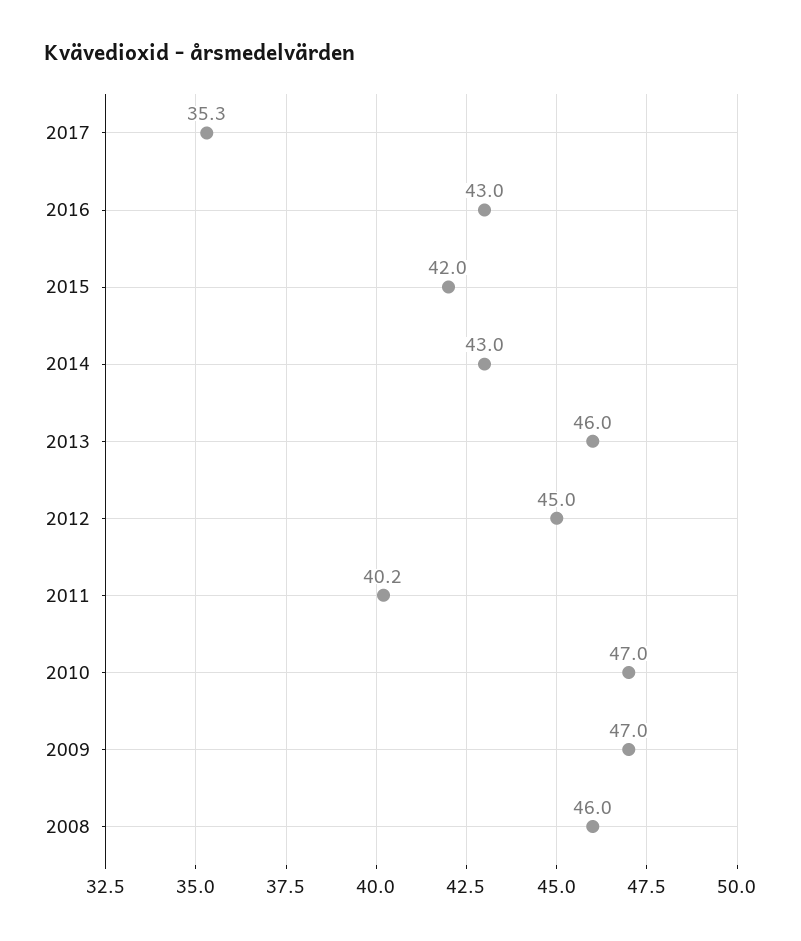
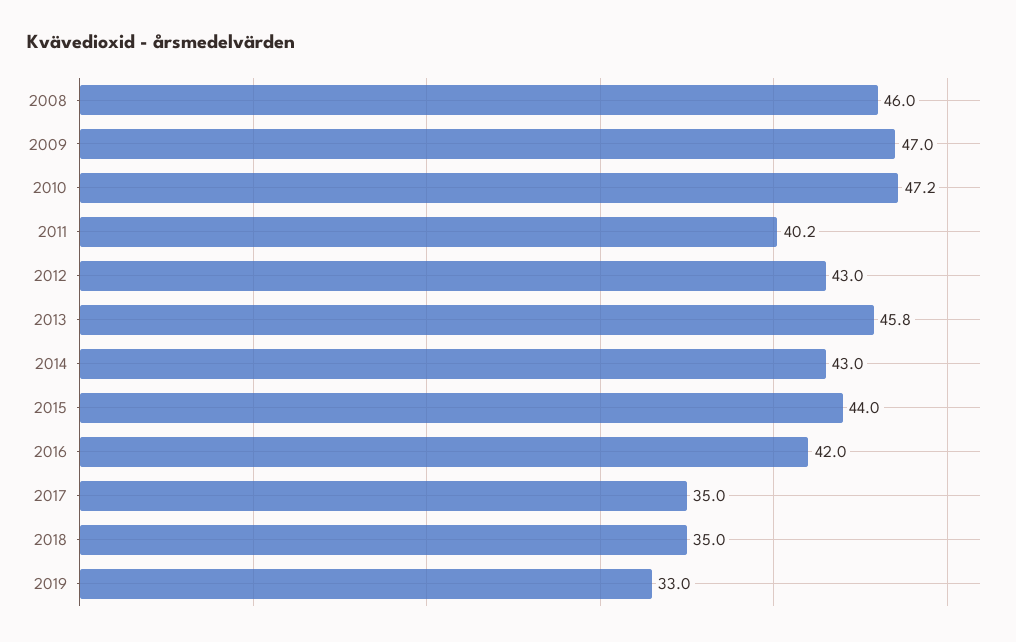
2017: 35.3 -> 35
2016: 43 -> 42
2015: 42 -> 44
2013: 46 -> 45.8
2012: 45 -> 43
2010: 47 -> 47.2
2018: none -> 35
2019: none -> 33

